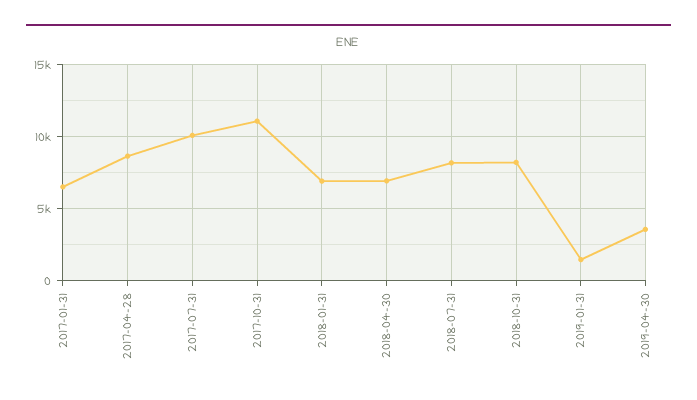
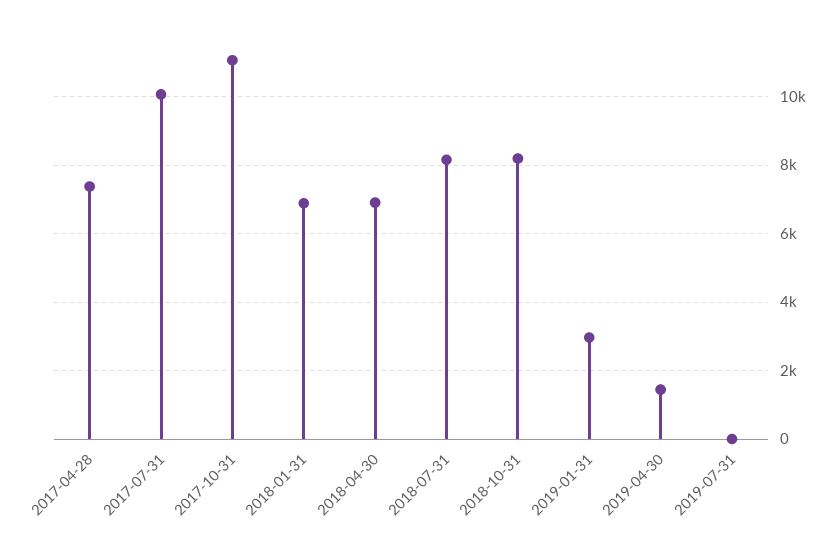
2017-01-31: 6500 -> none
2017-04-28: 8500 -> 7400
2019-01-31: 1500 -> 3000
2019-04-30: 3500 -> 1400
2019-07-31: none -> 0

